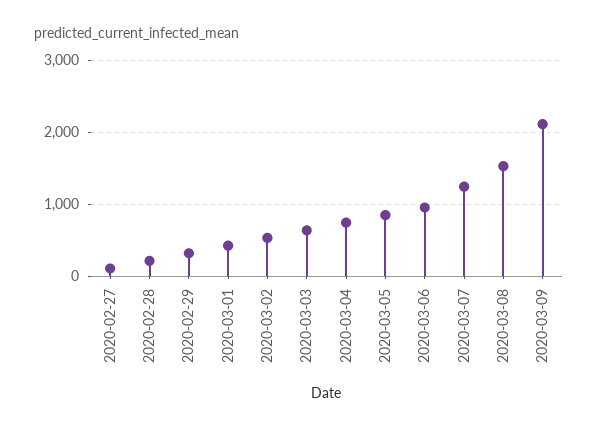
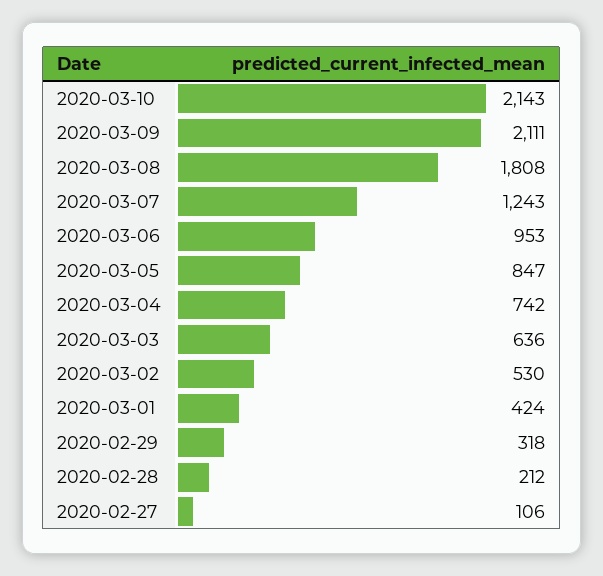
2020-03-08: 1500 -> 1808
2020-03-10: none -> 2143

